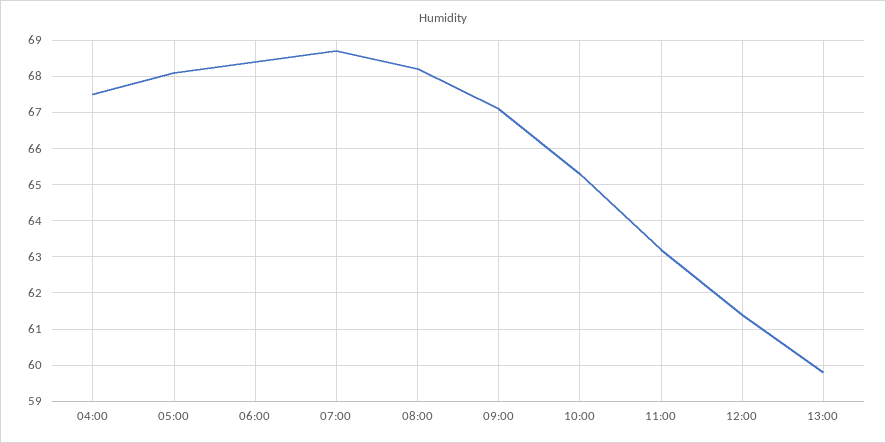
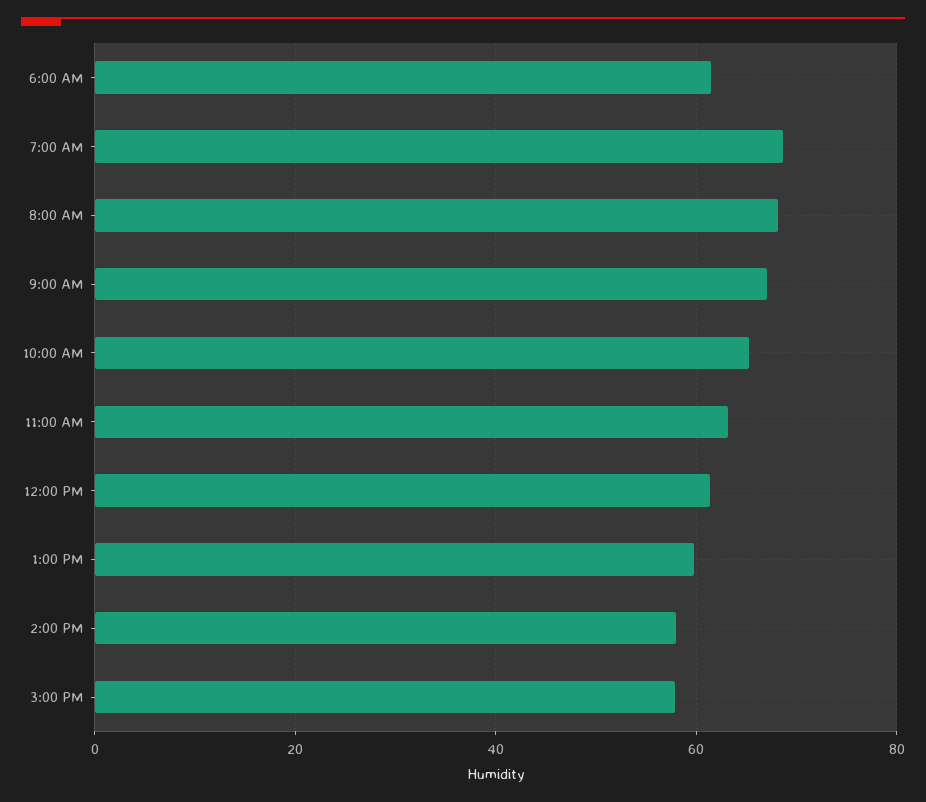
04:00: 67.5 -> none
05:00: 68 -> none
06:00: 68.5 -> 62
2:00 PM: none -> 58
3:00 PM: none -> 58

